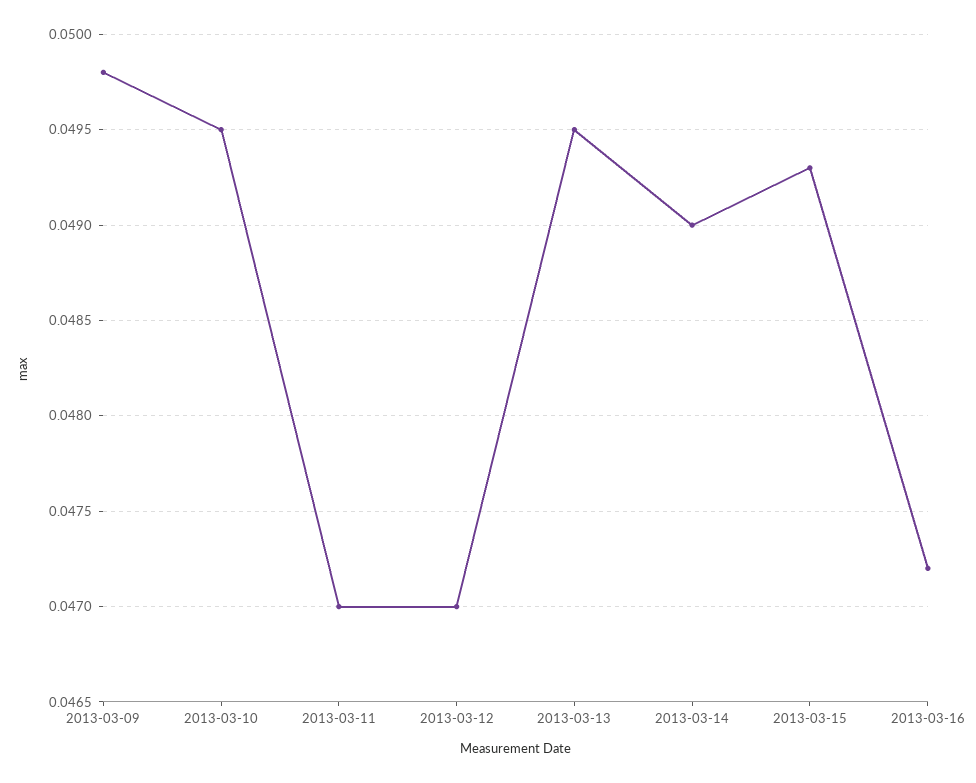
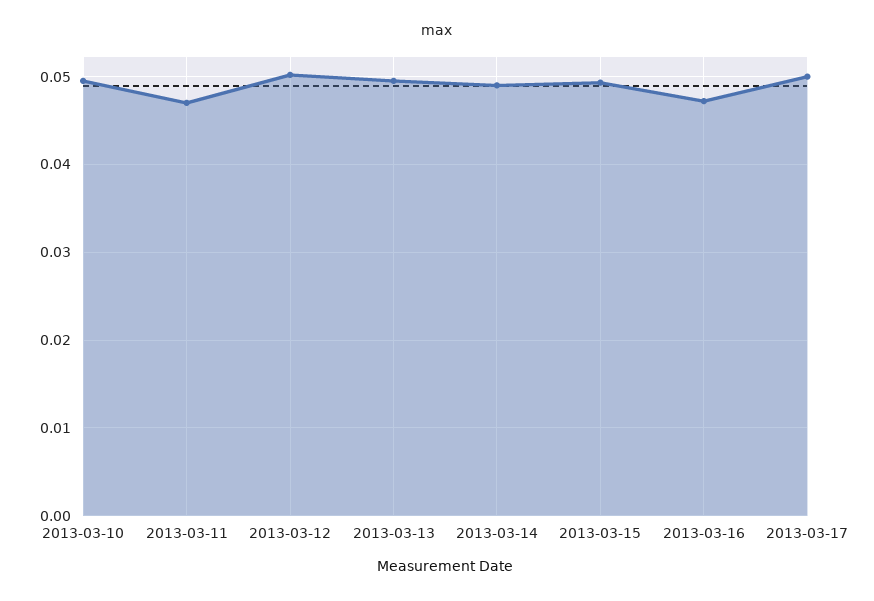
2013-03-09: 0.0498 -> none
2013-03-12: 0.047 -> 0.05
2013-03-17: none -> 0.05

